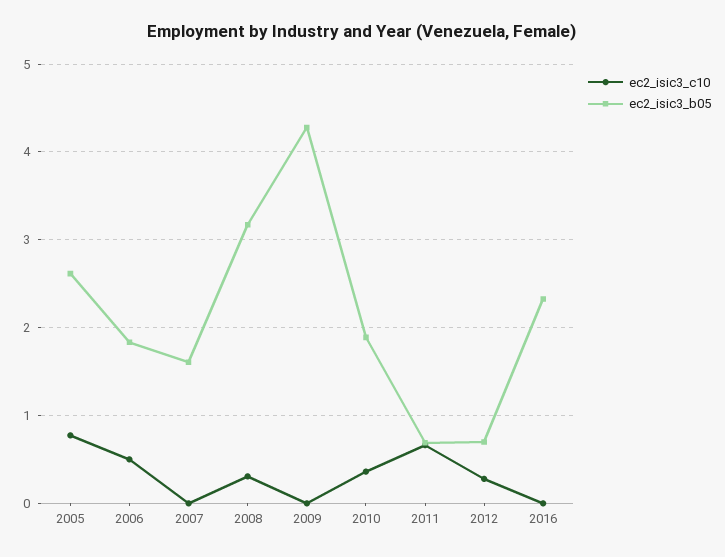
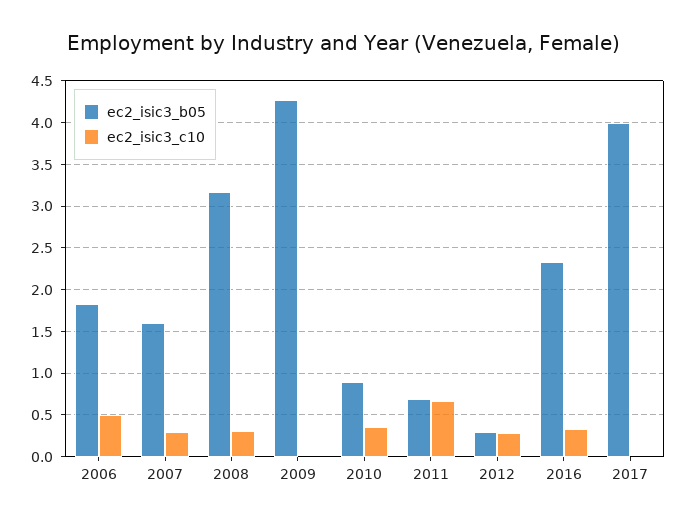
ec2_isic3_c10, 2005: 0.8 -> none
ec2_isic3_b05, 2005: 2.6 -> none
ec2_isic3_c10, 2007: 0 -> 0.3
ec2_isic3_b05, 2010: 1.9 -> 0.9
ec2_isic3_b05, 2012: 0.7 -> 0.3
ec2_isic3_c10, 2016: 0 -> 0.3
ec2_isic3_b05, 2017: none -> 4
ec2_isic3_c10, 2017: none -> 0

